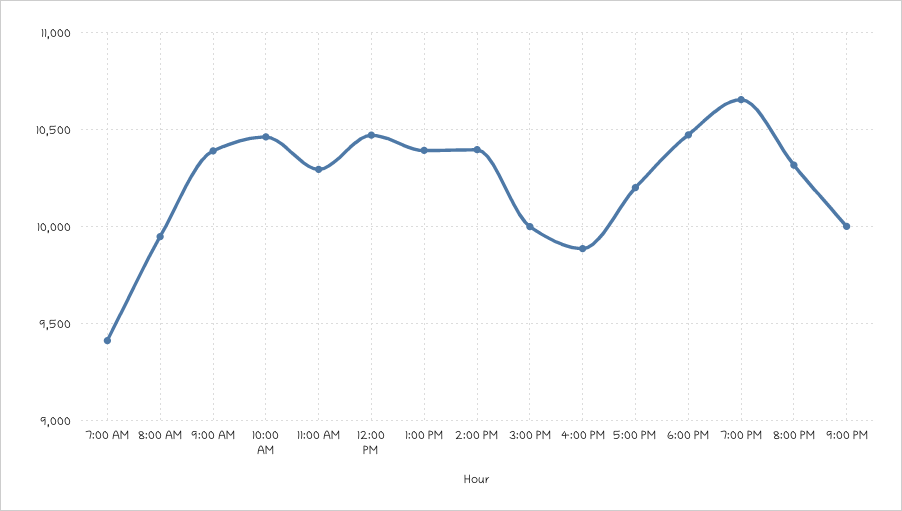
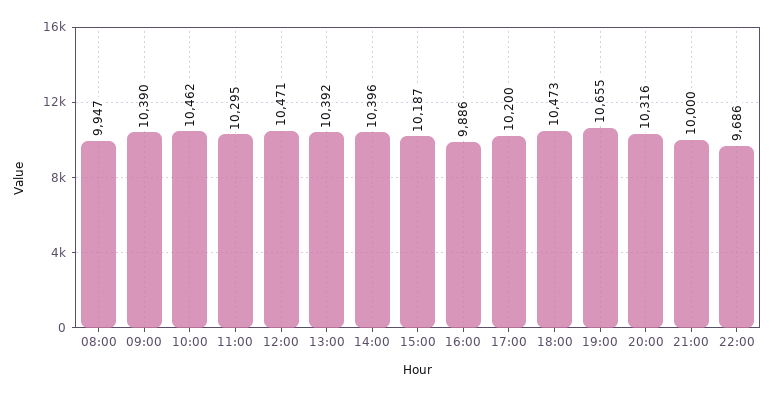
7:00 AM: 9400 -> none
3:00 PM: 10000 -> 10187
22:00: none -> 9686

